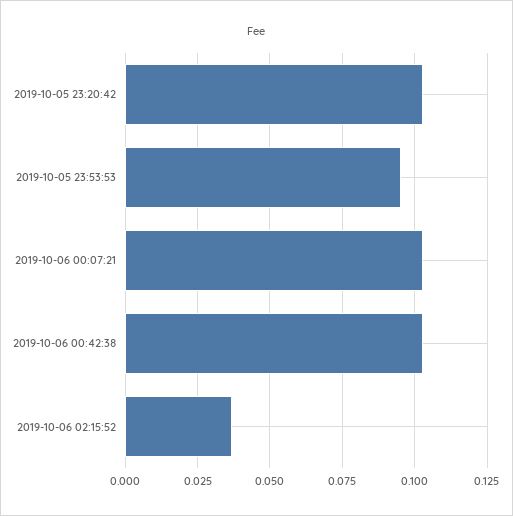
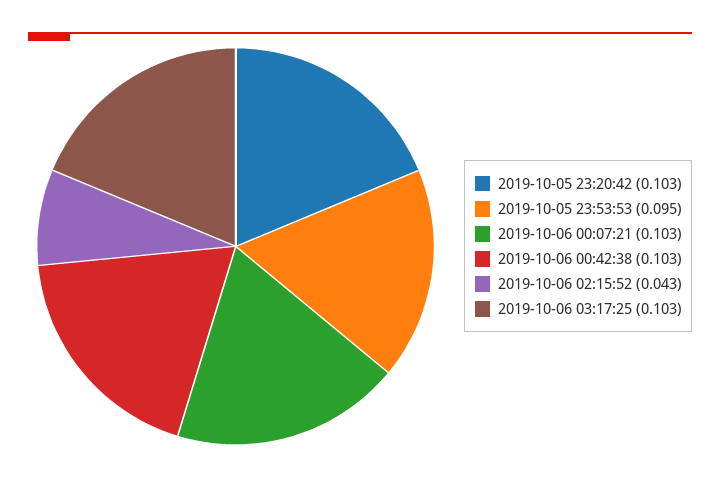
2019-10-06 02:15:52: 0.0375 -> 0.043
2019-10-06 03:17:25: none -> 0.103

